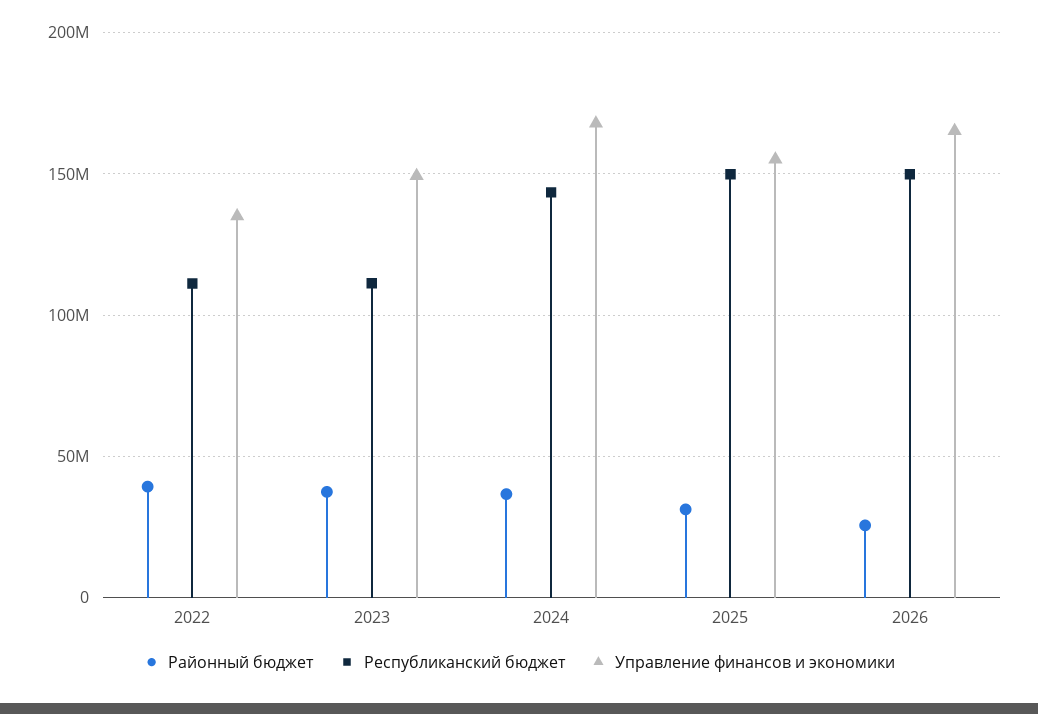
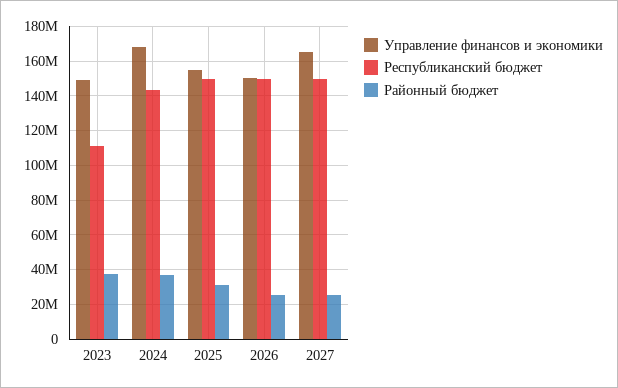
Районный бюджет, 2022: 40000000 -> none
Республиканский бюджет, 2022: 110000000 -> none
Управление финансов и экономики, 2022: 135000000 -> none
Управление финансов и экономики, 2026: 165000000 -> 150000000
Управление финансов и экономики, 2027: none -> 165000000
Республиканский бюджет, 2027: none -> 150000000
Районный бюджет, 2027: none -> 25000000

